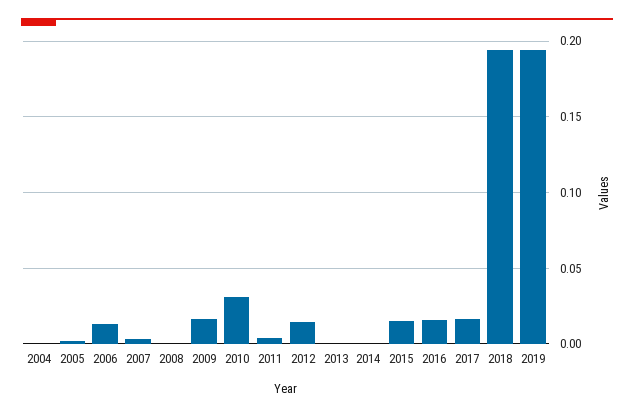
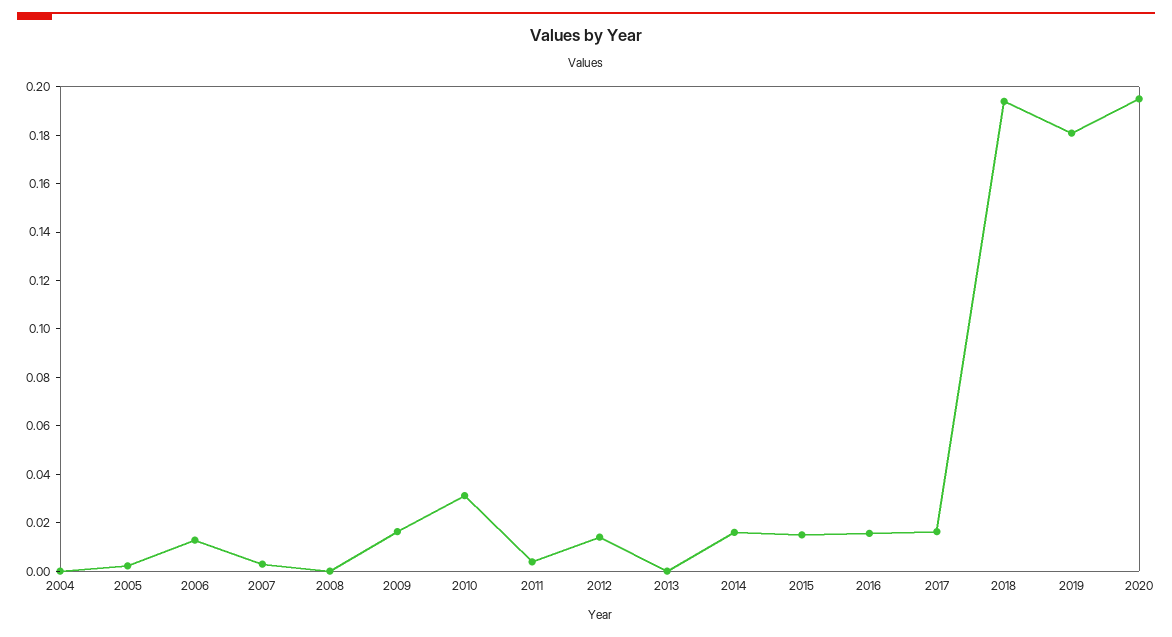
2014: 0 -> 0.015
2019: 0.195 -> 0.18
2020: none -> 0.195

